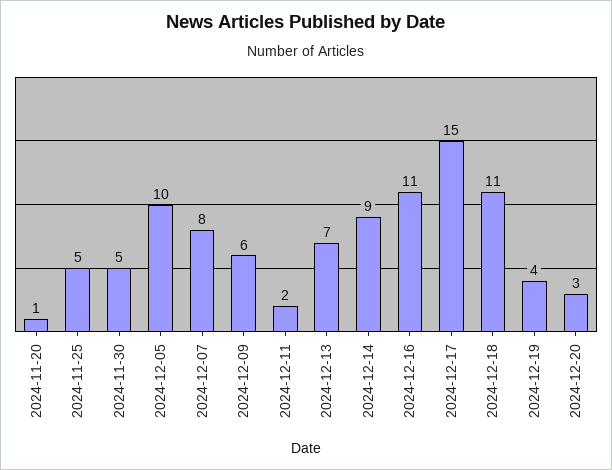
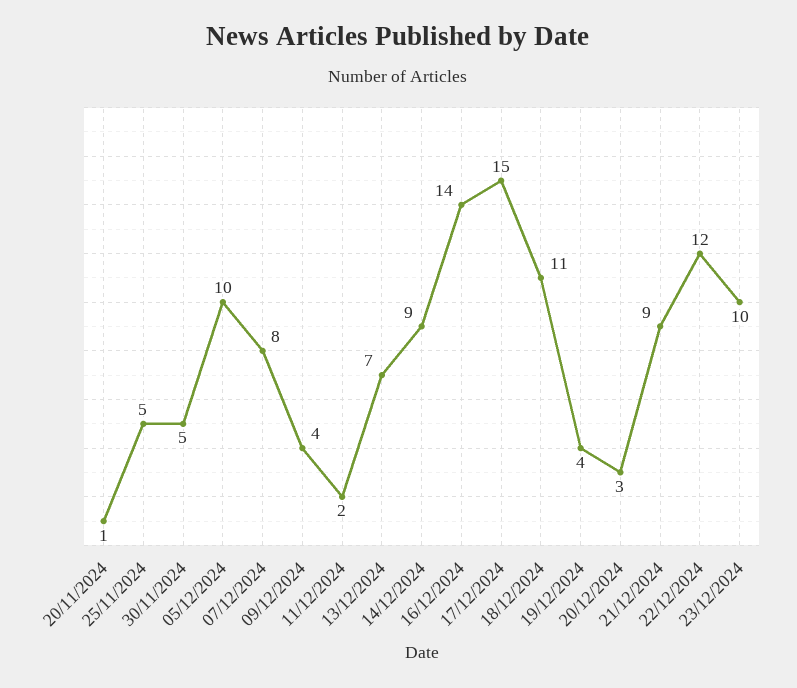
2024-12-09: 6 -> 4
2024-12-16: 11 -> 14
21/12/2024: none -> 9
22/12/2024: none -> 12
23/12/2024: none -> 10

